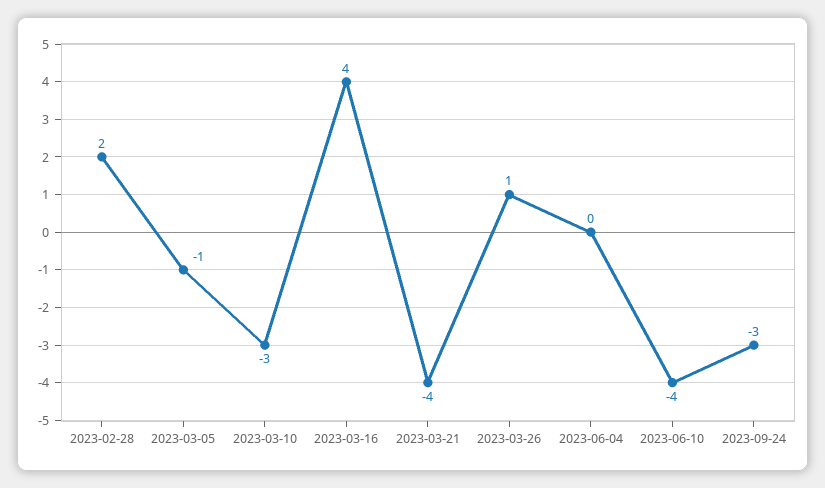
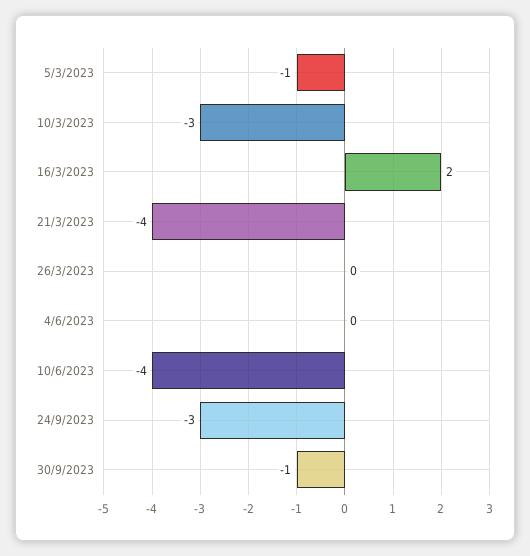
2023-02-28: 2 -> none
2023-03-16: 4 -> 2
2023-03-26: 1 -> 0
30/9/2023: none -> -1

